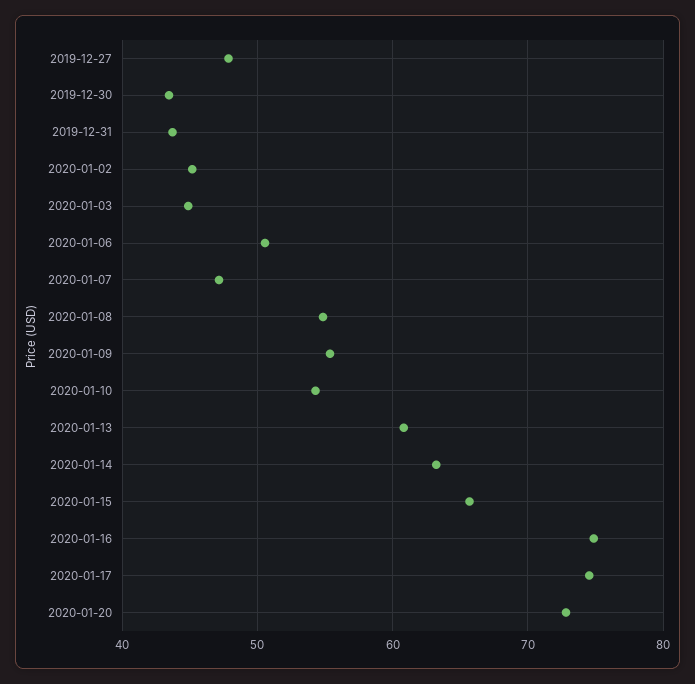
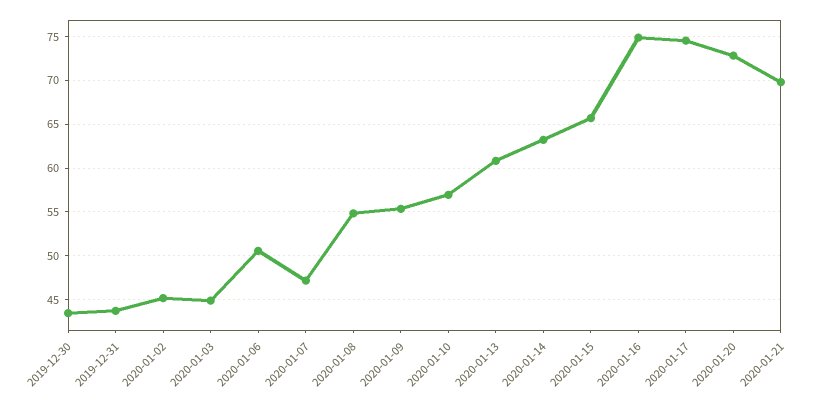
2019-12-27: 48 -> none
2020-01-10: 54 -> 57
2020-01-21: none -> 70

